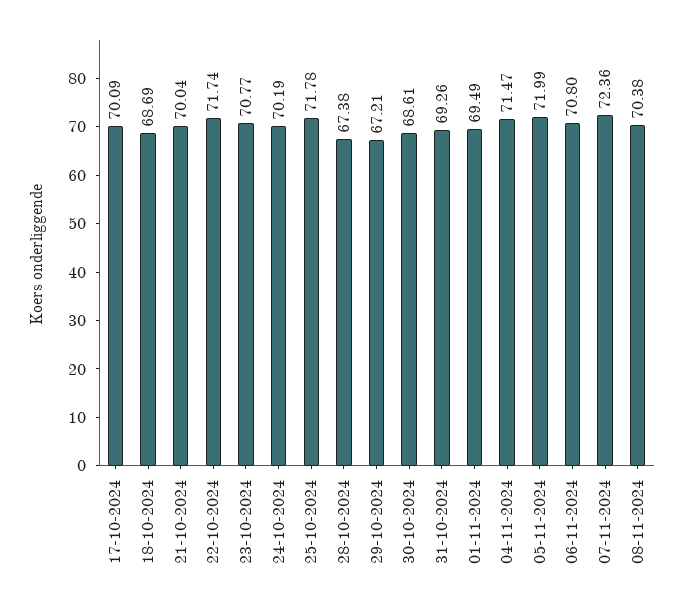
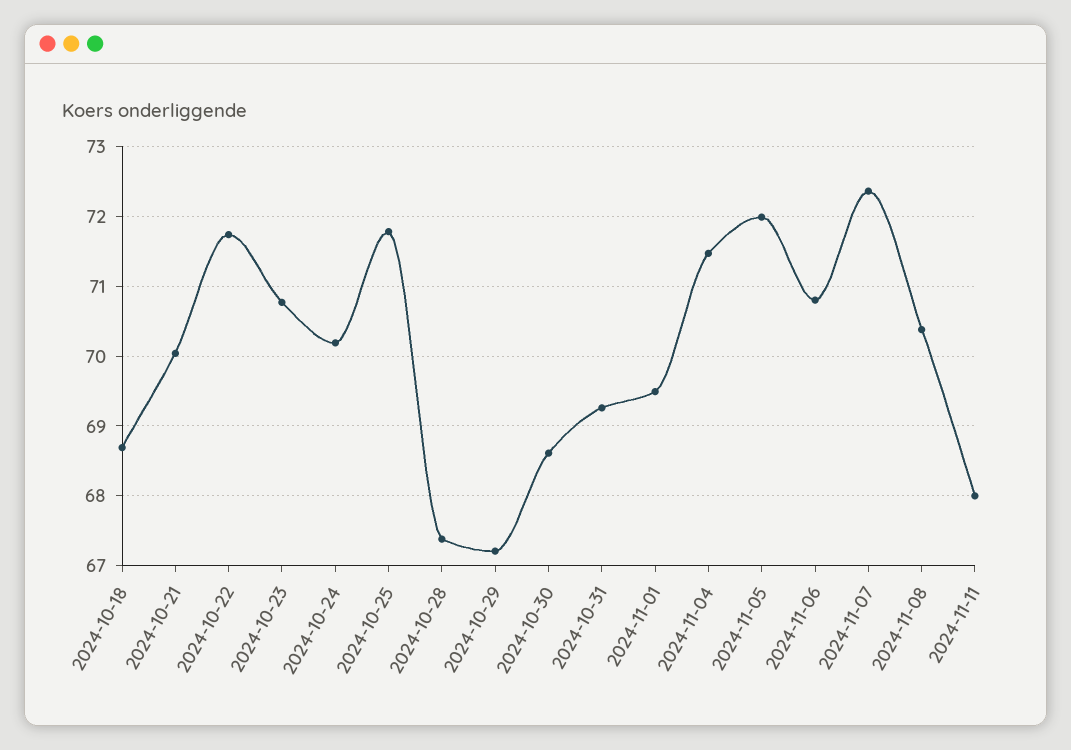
17-10-2024: 70.09 -> none
2024-11-11: none -> 68

